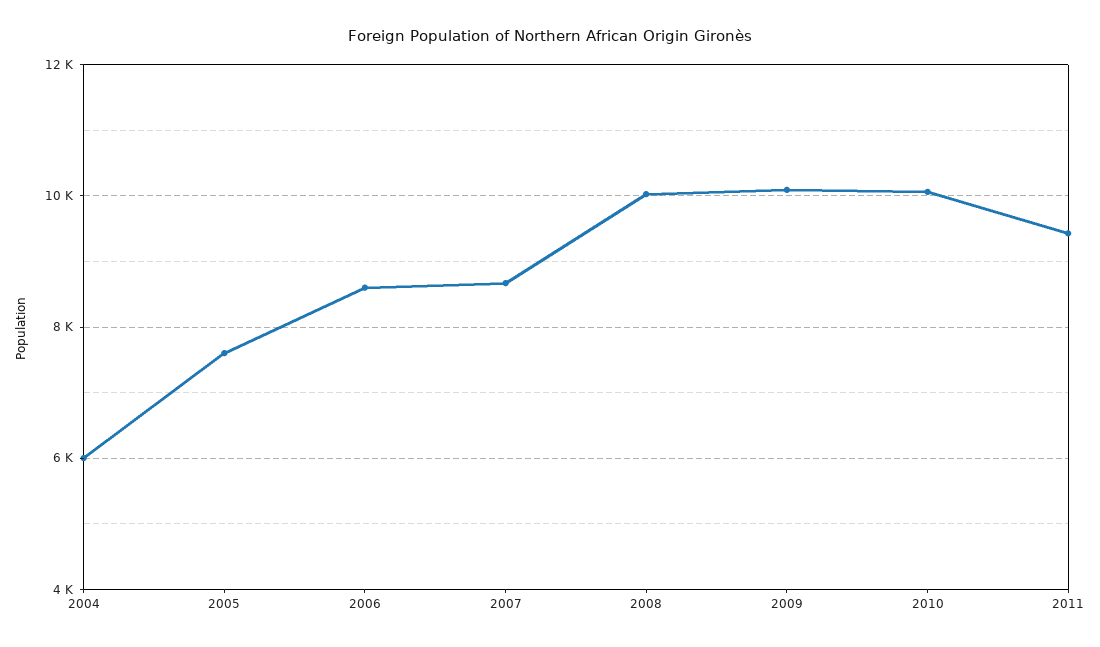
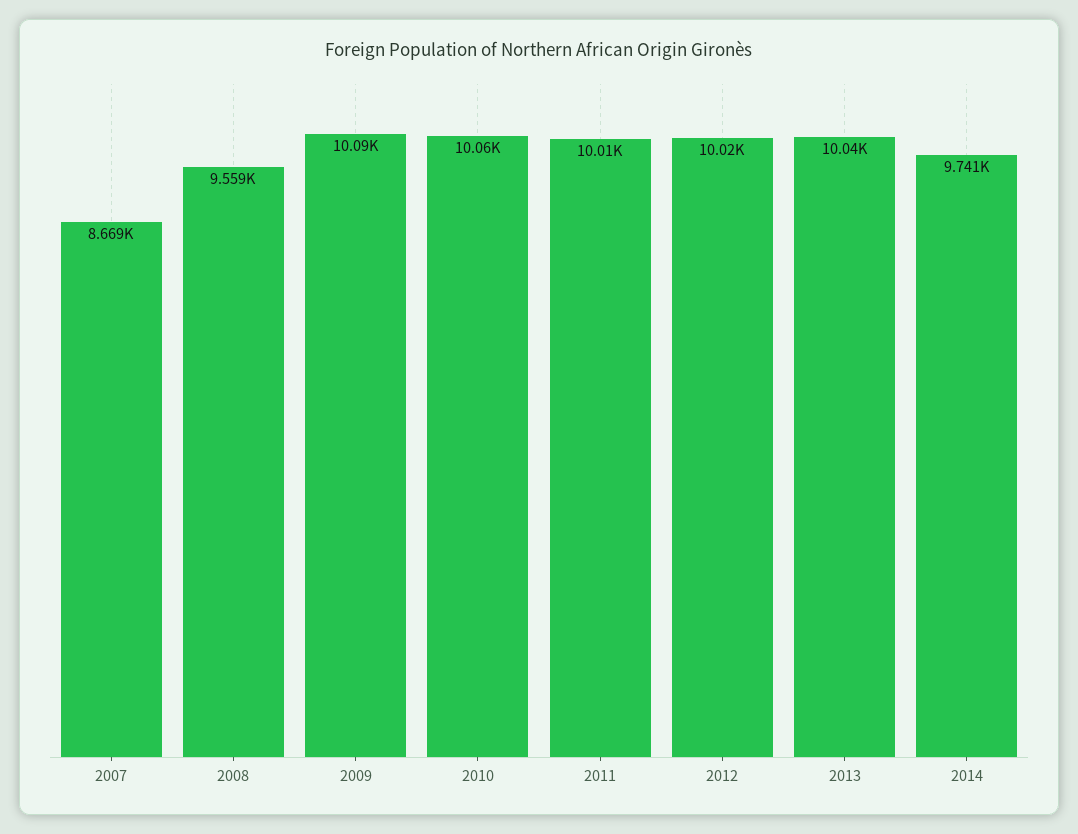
2004: 6000 -> none
2005: 7600 -> none
2006: 8600 -> none
2008: 10000 -> 9559
2011: 9400 -> 10010
2012: none -> 10020
2013: none -> 10040
2014: none -> 9741

